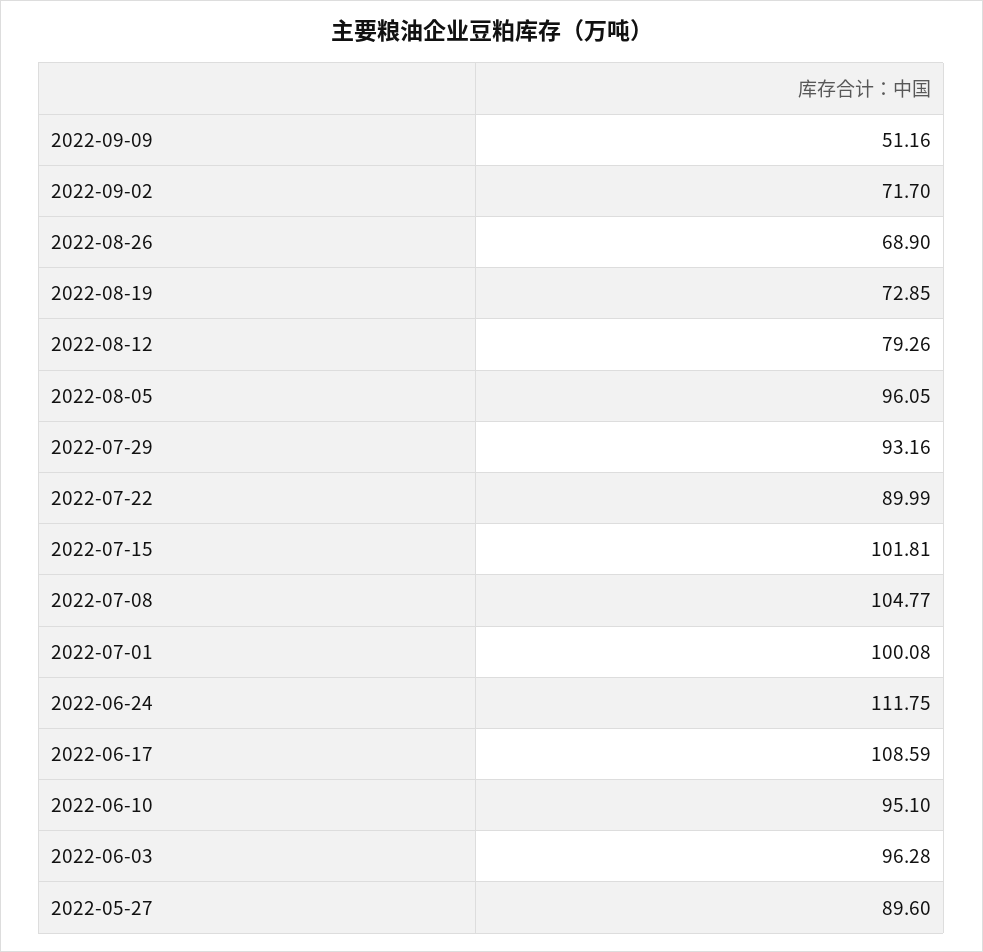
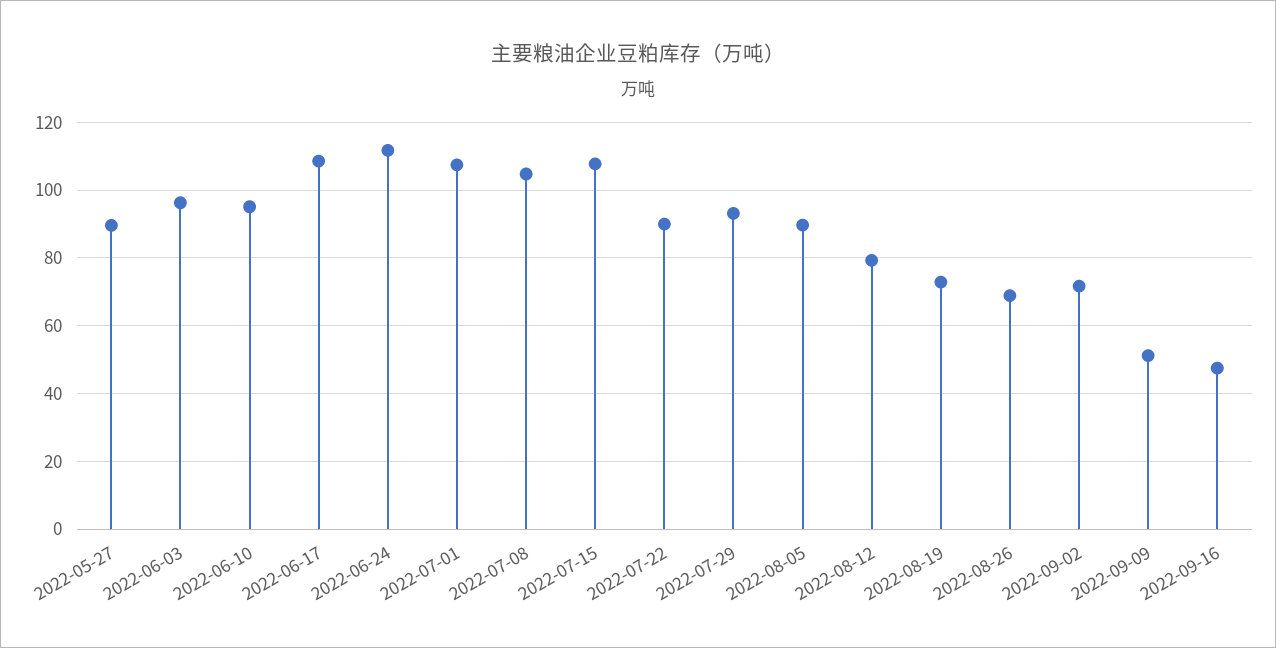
2022-08-05: 96.05 -> 90
2022-07-15: 101.81 -> 108
2022-07-01: 100.08 -> 108
2022-09-16: none -> 48

